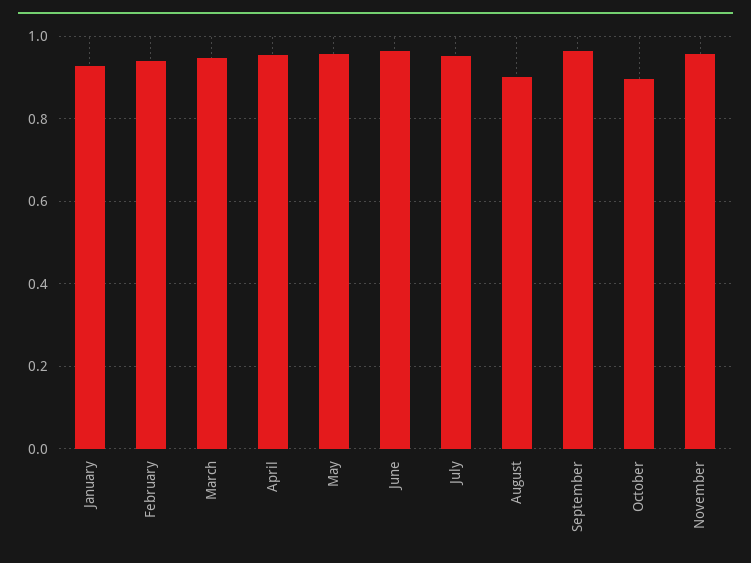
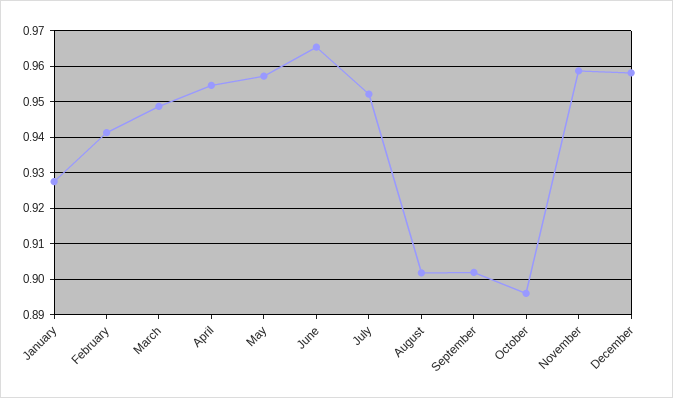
September: 0.96 -> 0.902
December: none -> 0.958

